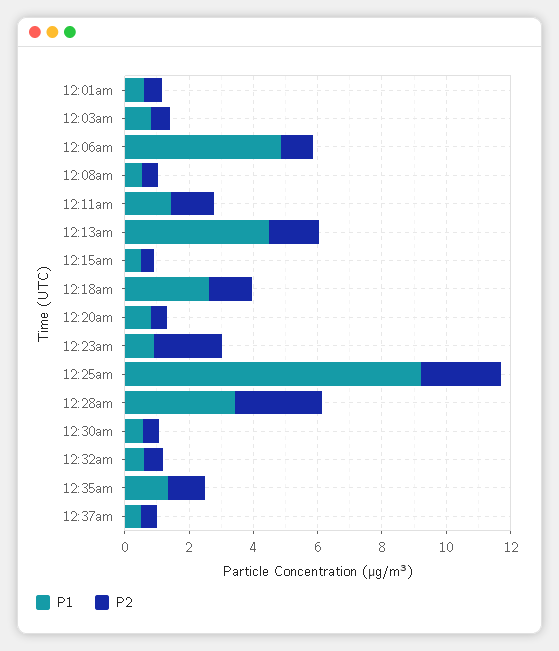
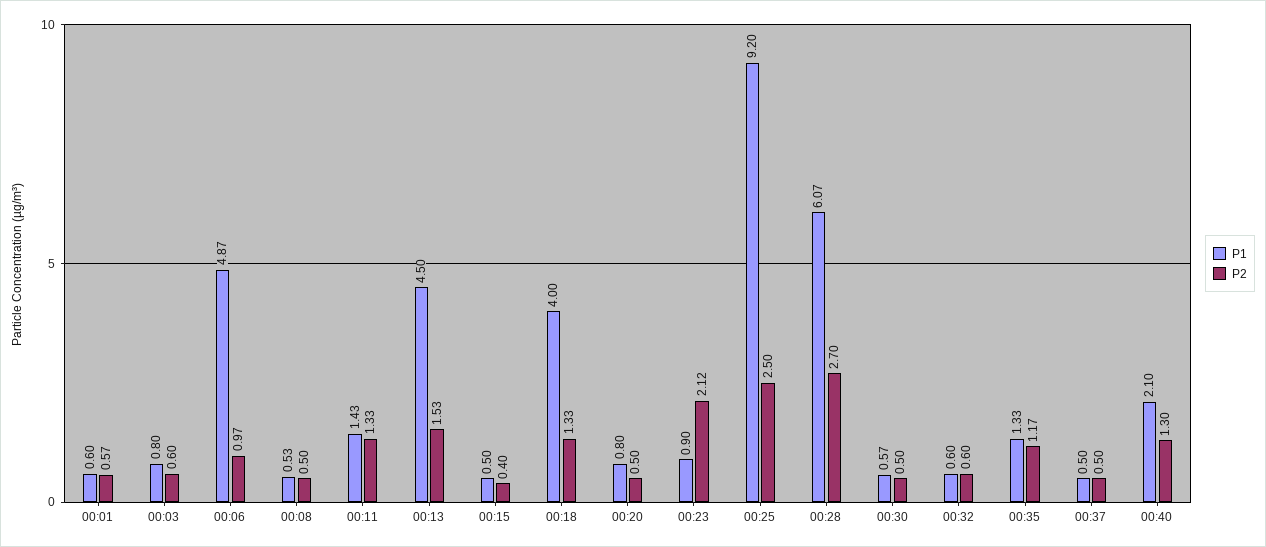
P1, 12:18am: 2.5 -> 4
P1, 12:28am: 3.5 -> 6.07
P1, 00:40: none -> 2.1
P2, 00:40: none -> 1.3

